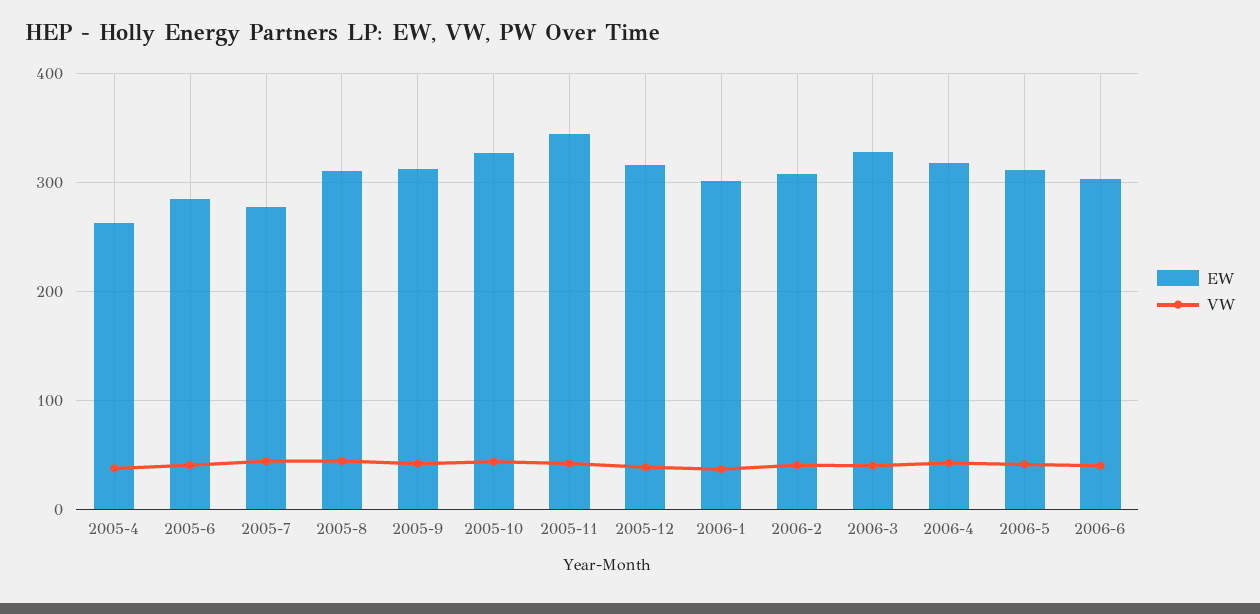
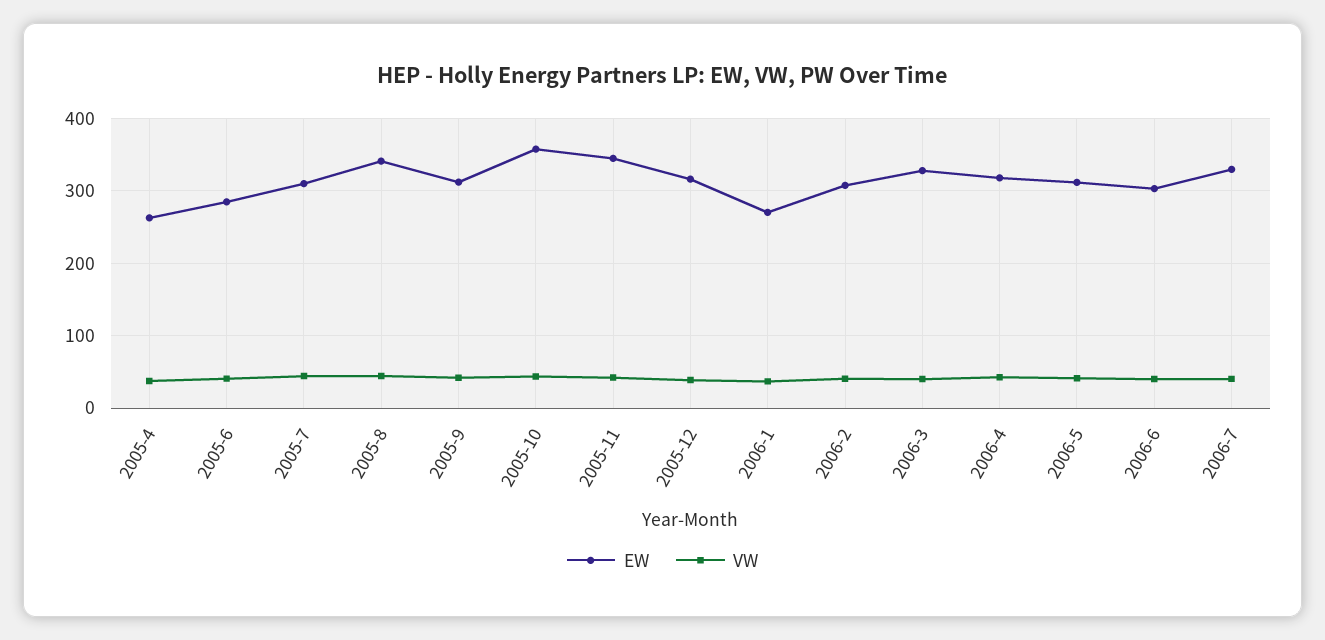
EW, 2005-7: 280 -> 310
EW, 2005-8: 310 -> 340
EW, 2005-10: 330 -> 360
EW, 2006-1: 300 -> 270
EW, 2006-7: none -> 330
VW, 2006-7: none -> 40

